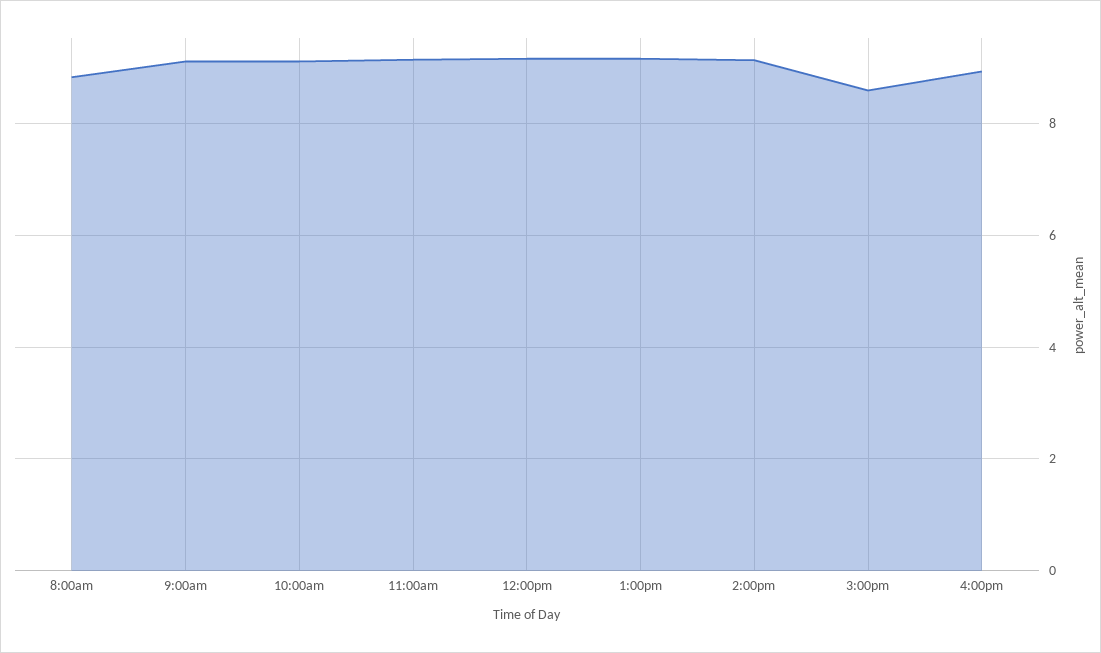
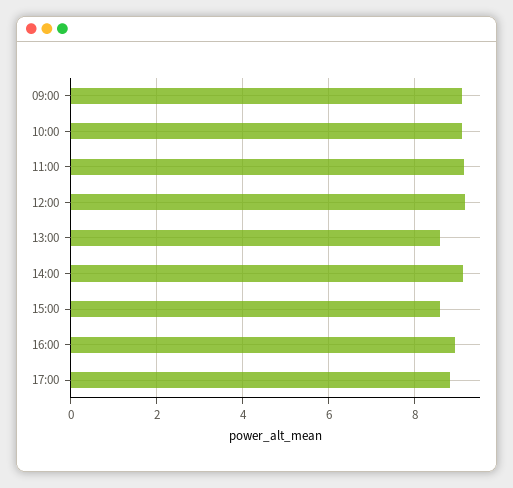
8:00am: 8.8 -> none
1:00pm: 9.2 -> 8.6
17:00: none -> 8.8

